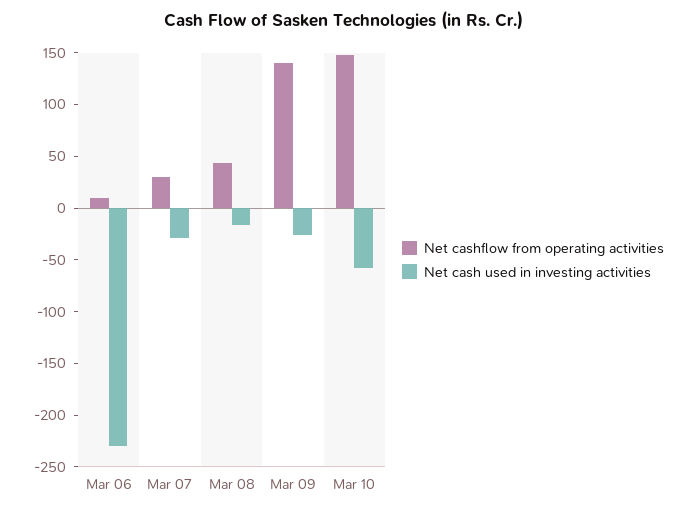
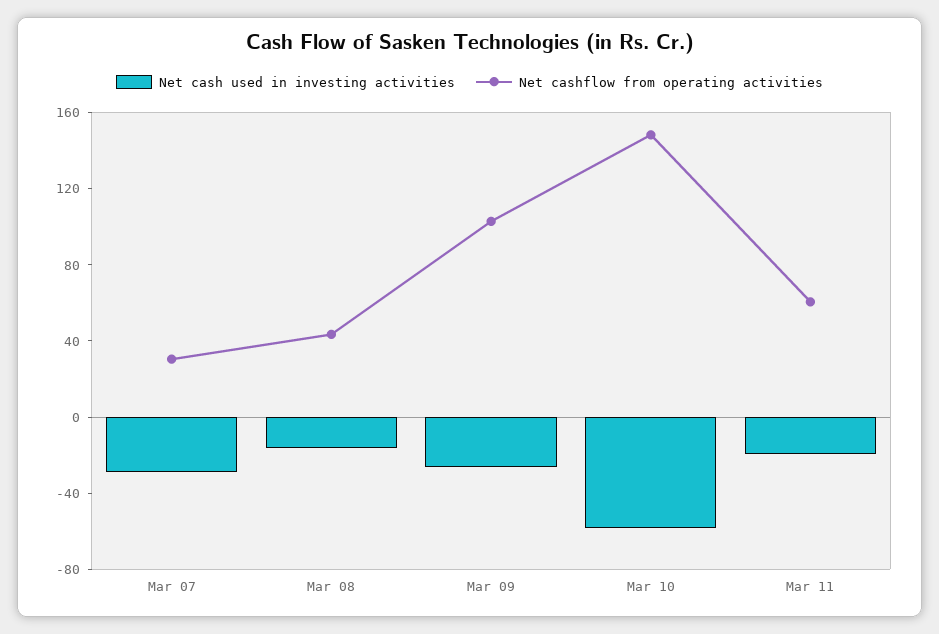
Net cashflow from operating activities, Mar 06: 10 -> none
Net cash used in investing activities, Mar 06: -230 -> none
Net cashflow from operating activities, Mar 09: 140 -> 100
Net cash used in investing activities, Mar 11: none -> -20
Net cashflow from operating activities, Mar 11: none -> 60

